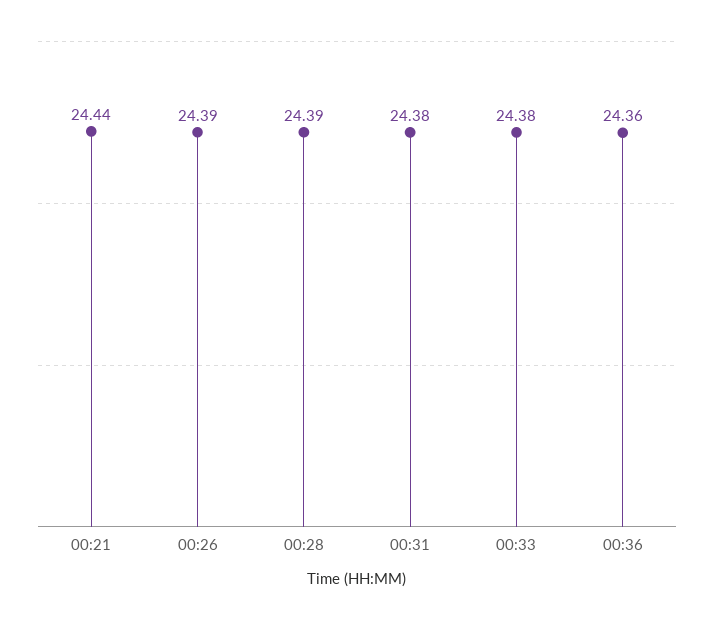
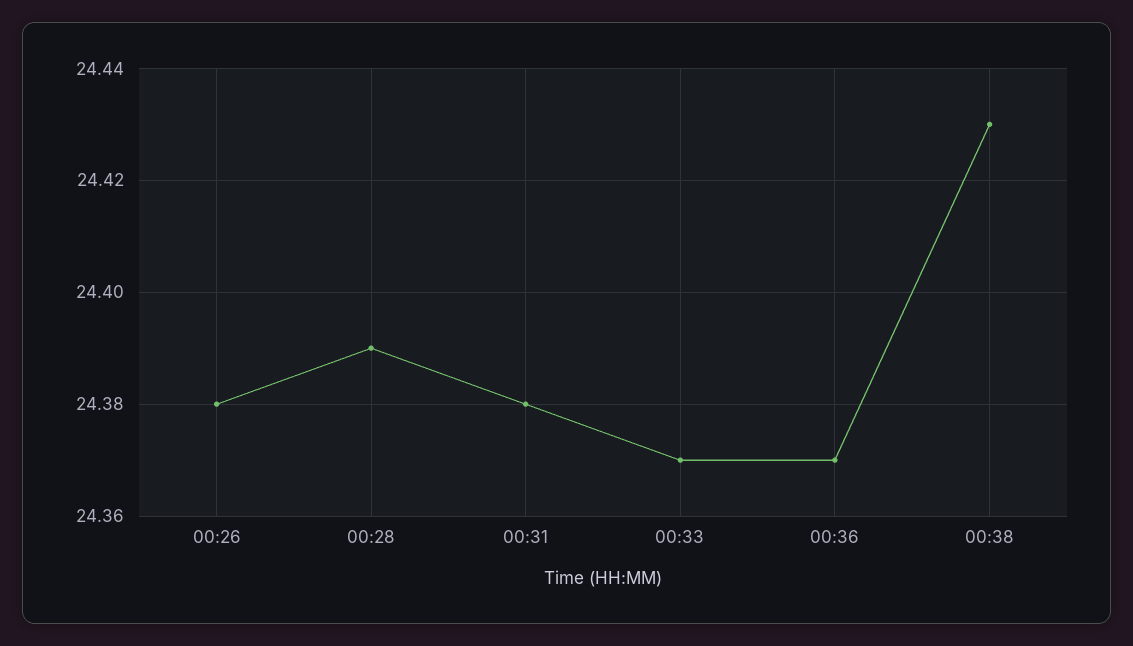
00:21: 24.44 -> none
00:26: 24.39 -> 24.38
00:33: 24.38 -> 24.37
00:36: 24.36 -> 24.37
00:38: none -> 24.43

